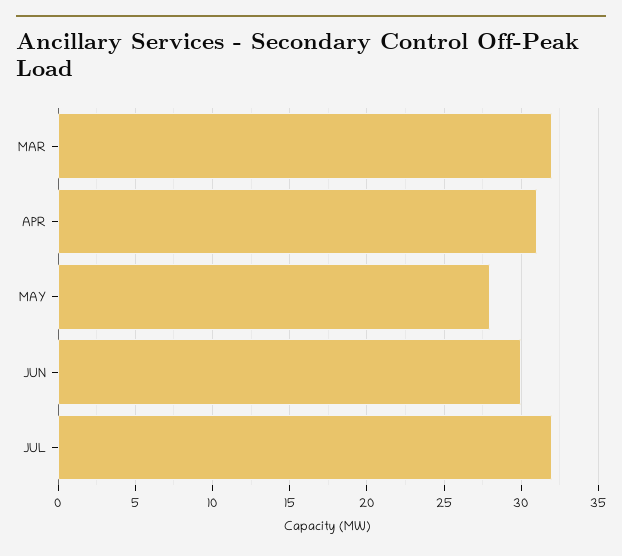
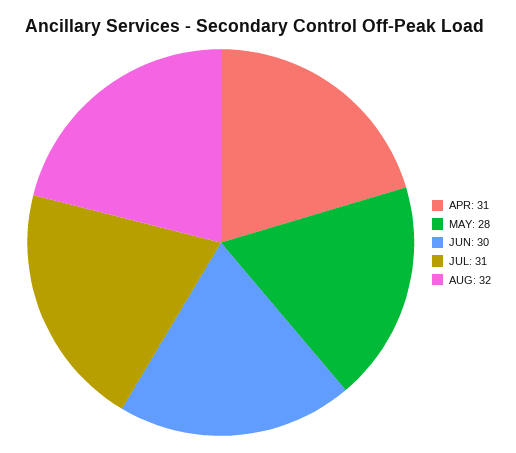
MAR: 32 -> none
JUL: 32 -> 31
AUG: none -> 32

